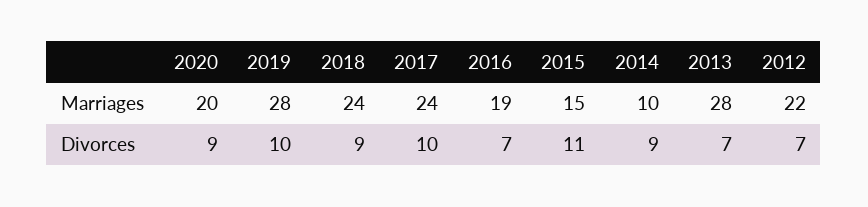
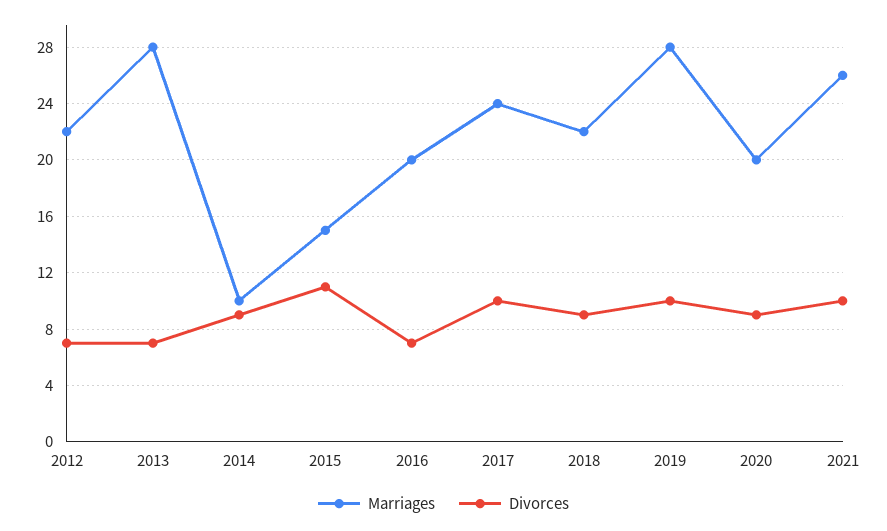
Marriages, 2018: 24 -> 22
Marriages, 2016: 19 -> 20
Marriages, 2021: none -> 26
Divorces, 2021: none -> 10

